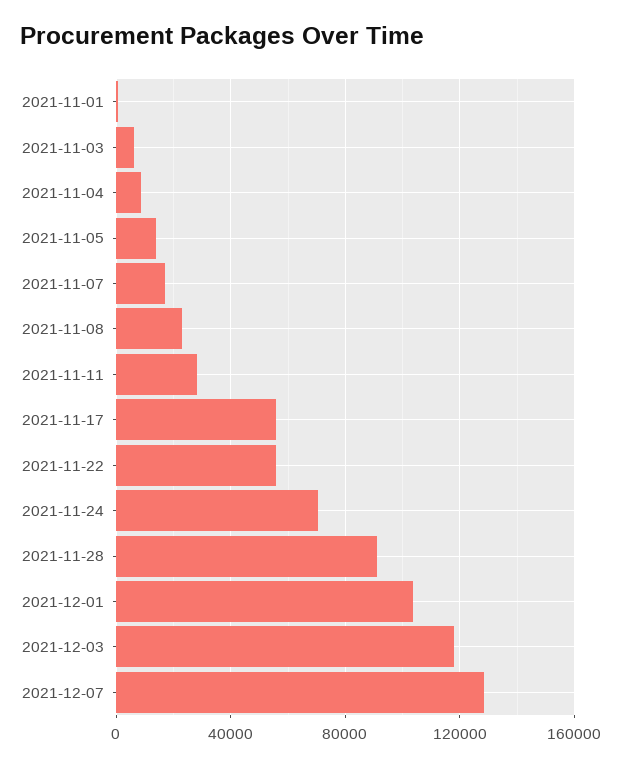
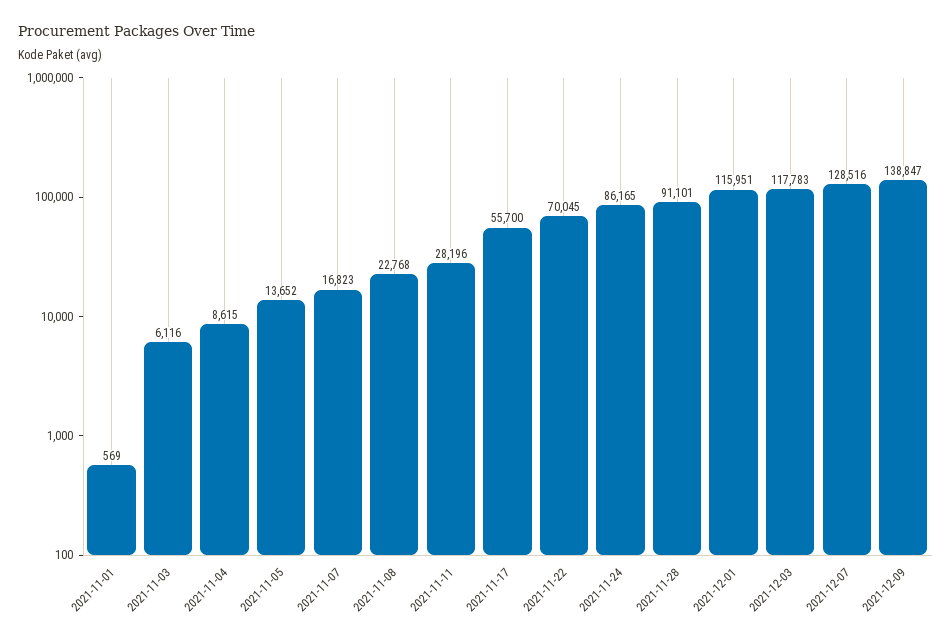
2021-11-22: 55000 -> 70045
2021-11-24: 70000 -> 86165
2021-12-01: 105000 -> 115951
2021-12-09: none -> 138847

